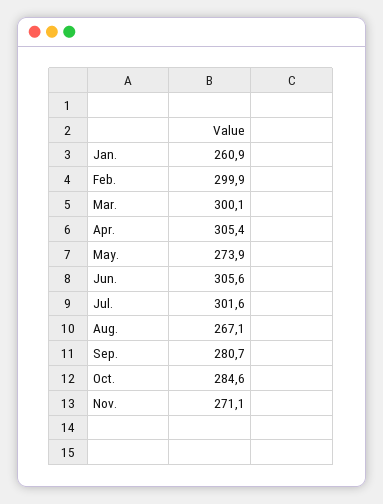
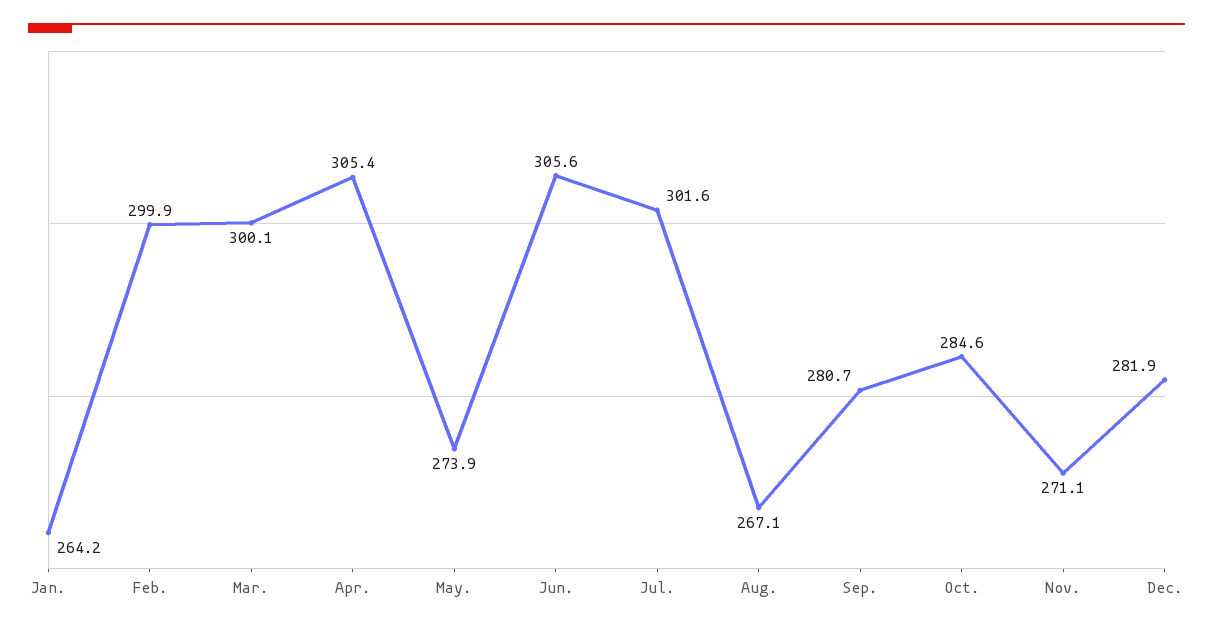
Jan.: 260.9 -> 264.2
Dec.: none -> 281.9

